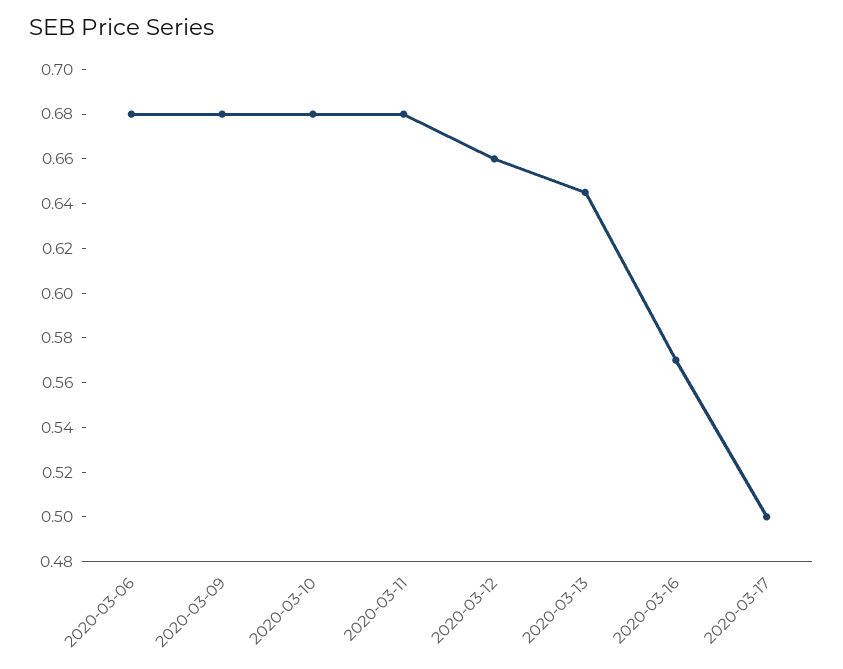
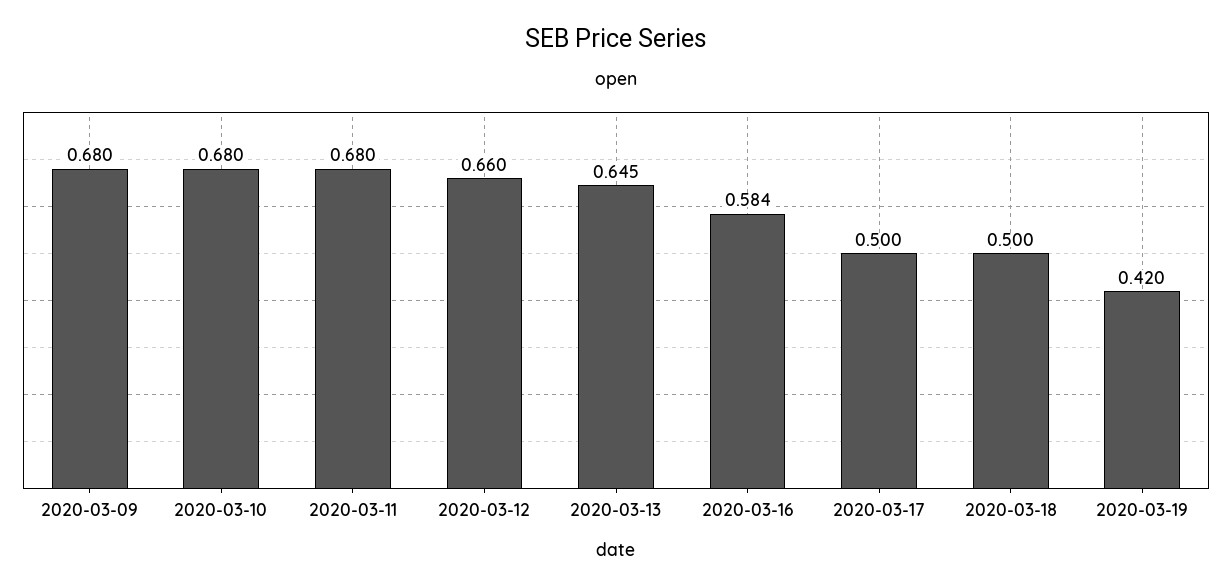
2020-03-06: 0.68 -> none
2020-03-16: 0.57 -> 0.584
2020-03-18: none -> 0.5
2020-03-19: none -> 0.42

